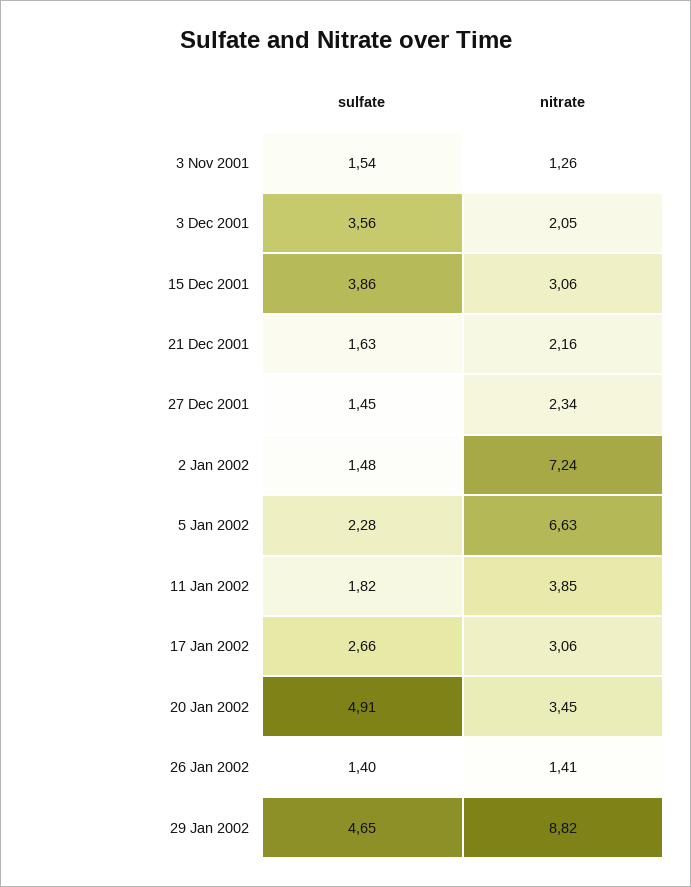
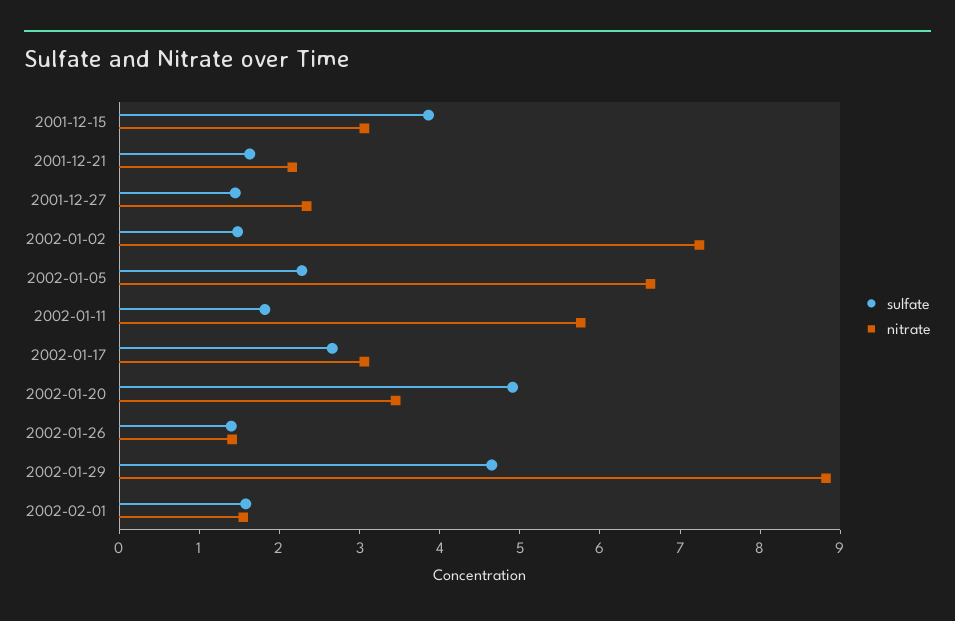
sulfate, 3 Nov 2001: 1.54 -> none
nitrate, 3 Nov 2001: 1.26 -> none
sulfate, 3 Dec 2001: 3.56 -> none
nitrate, 3 Dec 2001: 2.05 -> none
nitrate, 11 Jan 2002: 3.85 -> 5.8
sulfate, 2002-02-01: none -> 1.6
nitrate, 2002-02-01: none -> 1.6

